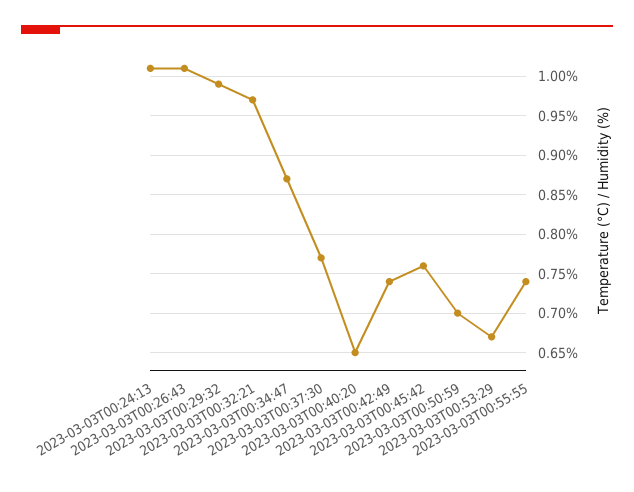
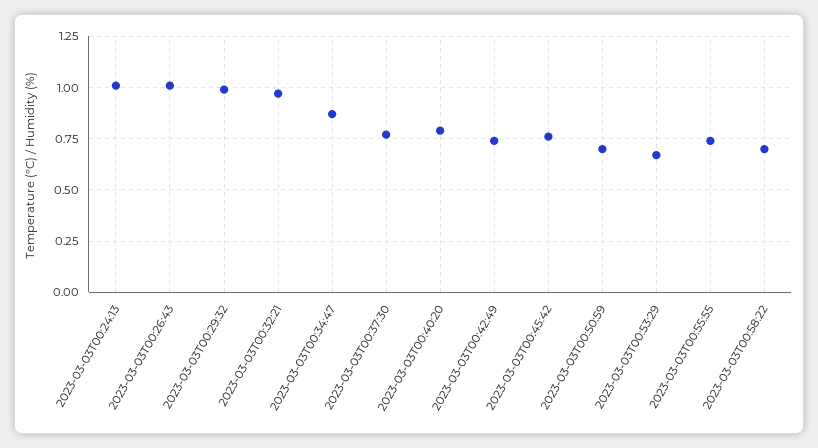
2023-03-03T00:40:20: 0.65 -> 0.8
2023-03-03T00:58:22: none -> 0.7

